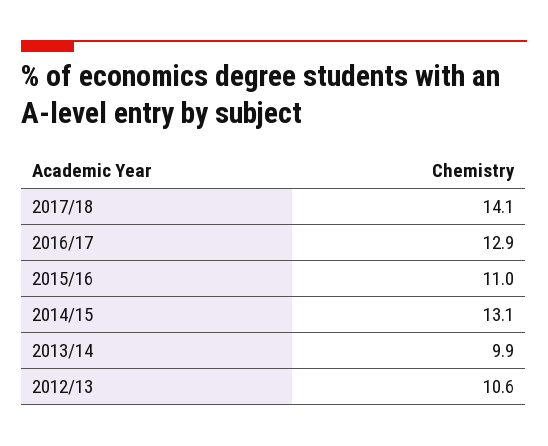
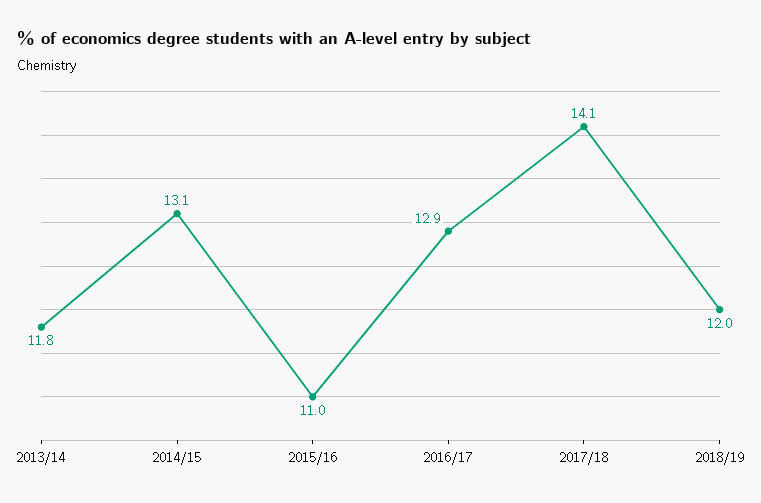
2013/14: 9.9 -> 11.8
2012/13: 10.6 -> none
2018/19: none -> 12

